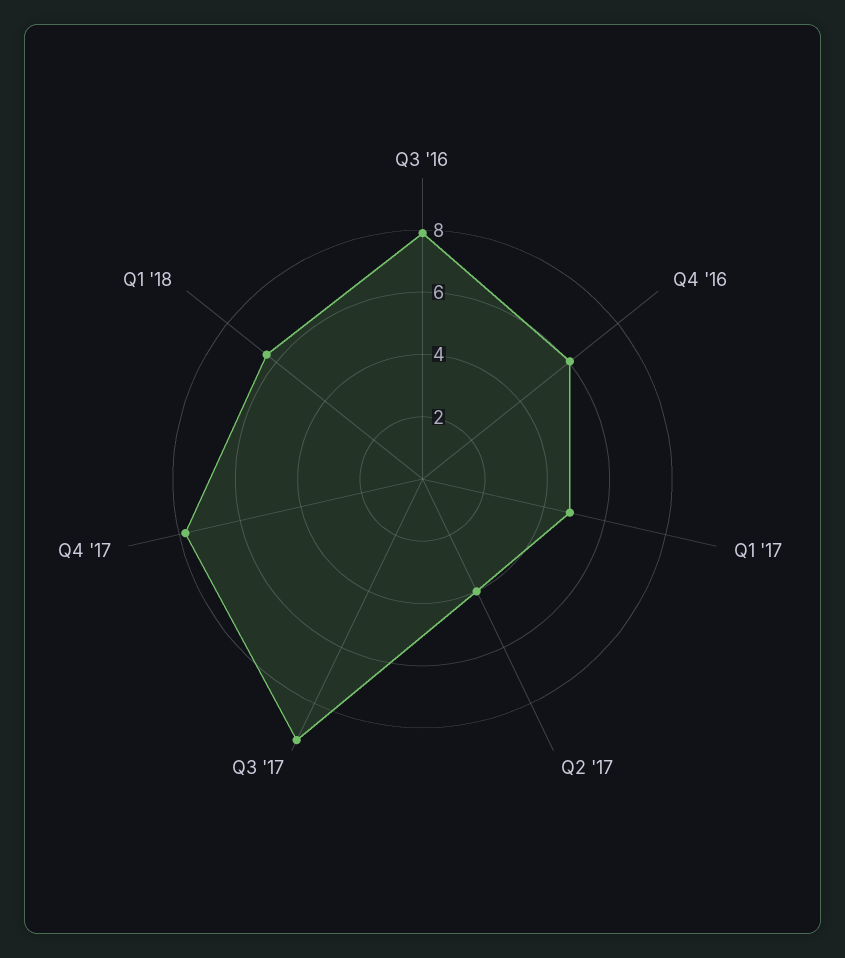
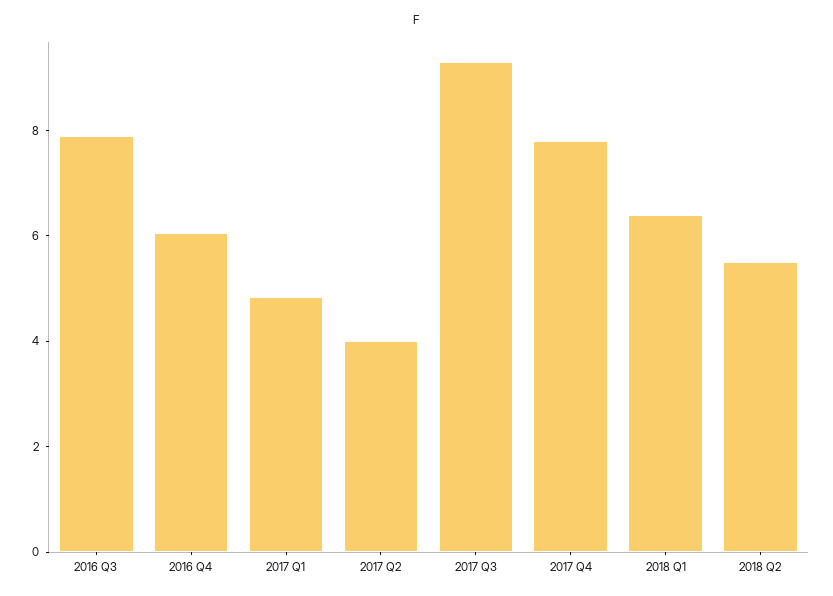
2018 Q2: none -> 5.5

